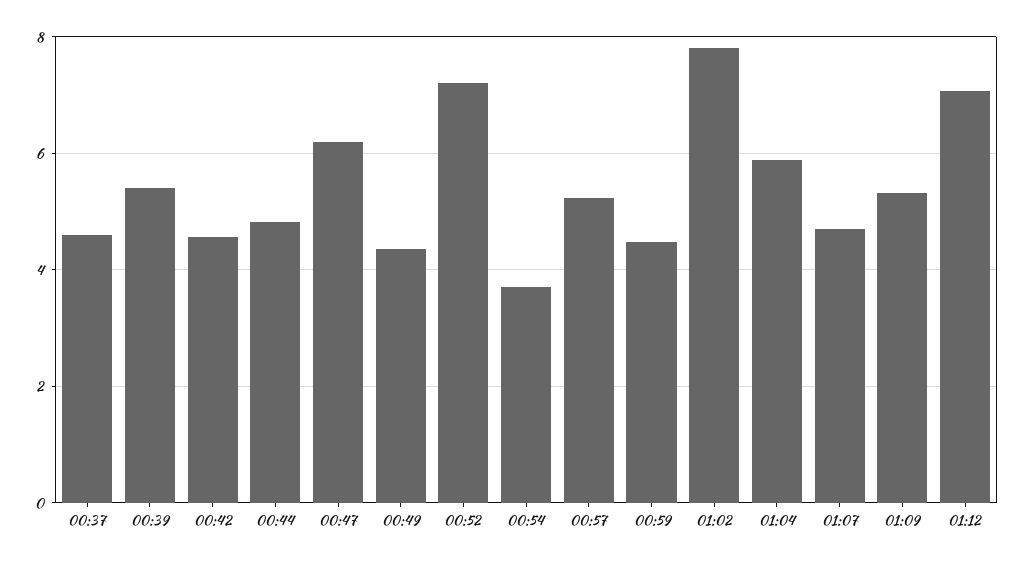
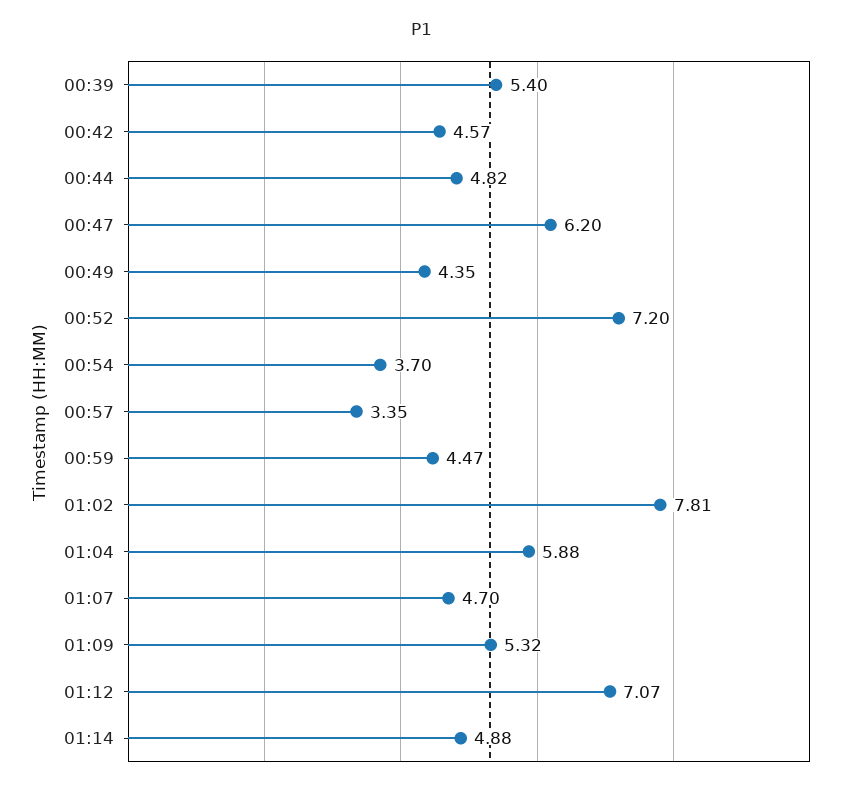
00:37: 4.6 -> none
00:57: 5.2 -> 3.35
01:14: none -> 4.88

